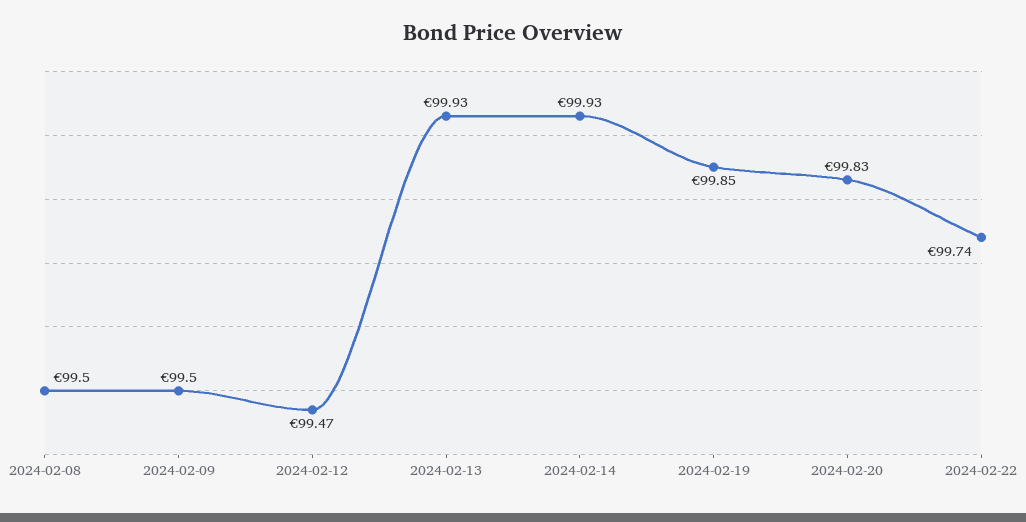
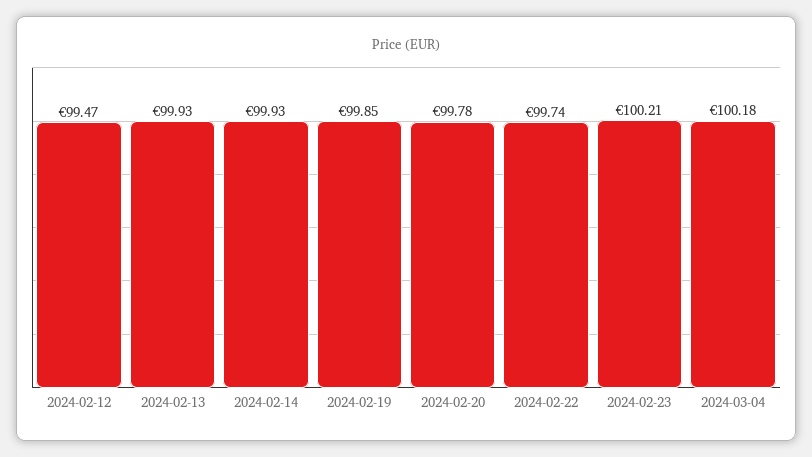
2024-02-08: 99.5 -> none
2024-02-09: 99.5 -> none
2024-02-20: 99.83 -> 99.78
2024-02-23: none -> 100.21
2024-03-04: none -> 100.18

